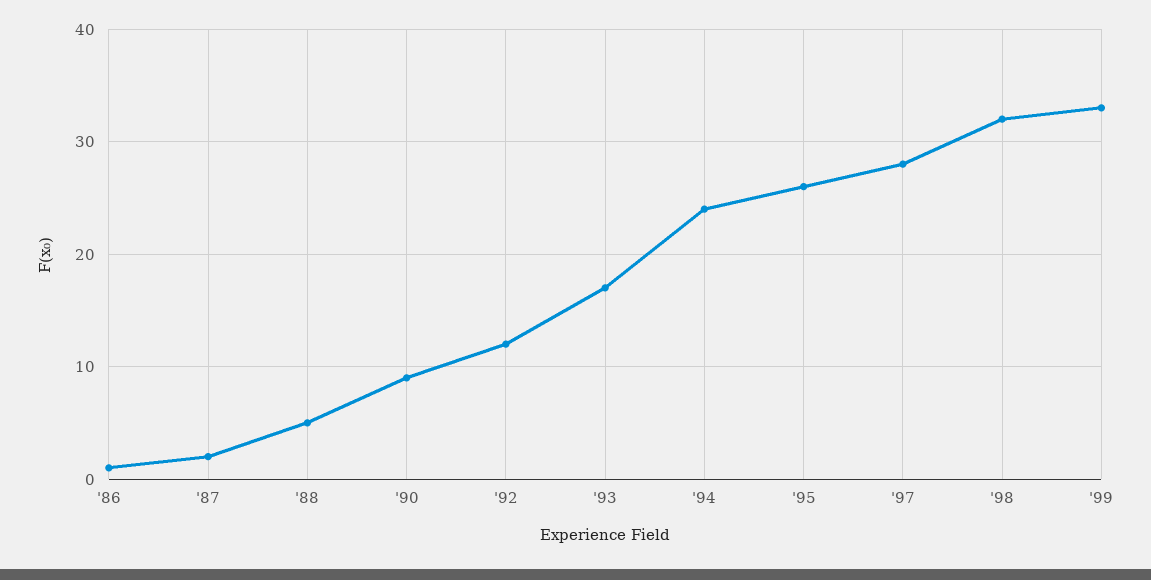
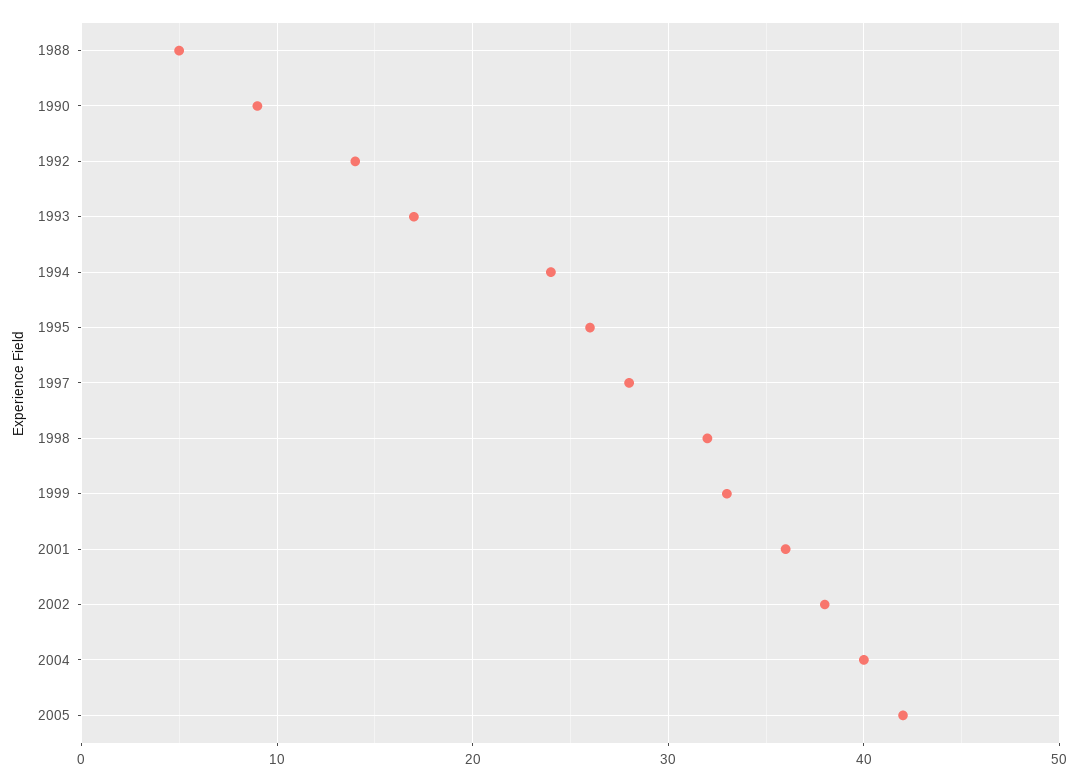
'86: 1 -> none
'87: 2 -> none
'92: 12 -> 14
2001: none -> 36
2002: none -> 38
2004: none -> 40
2005: none -> 42

